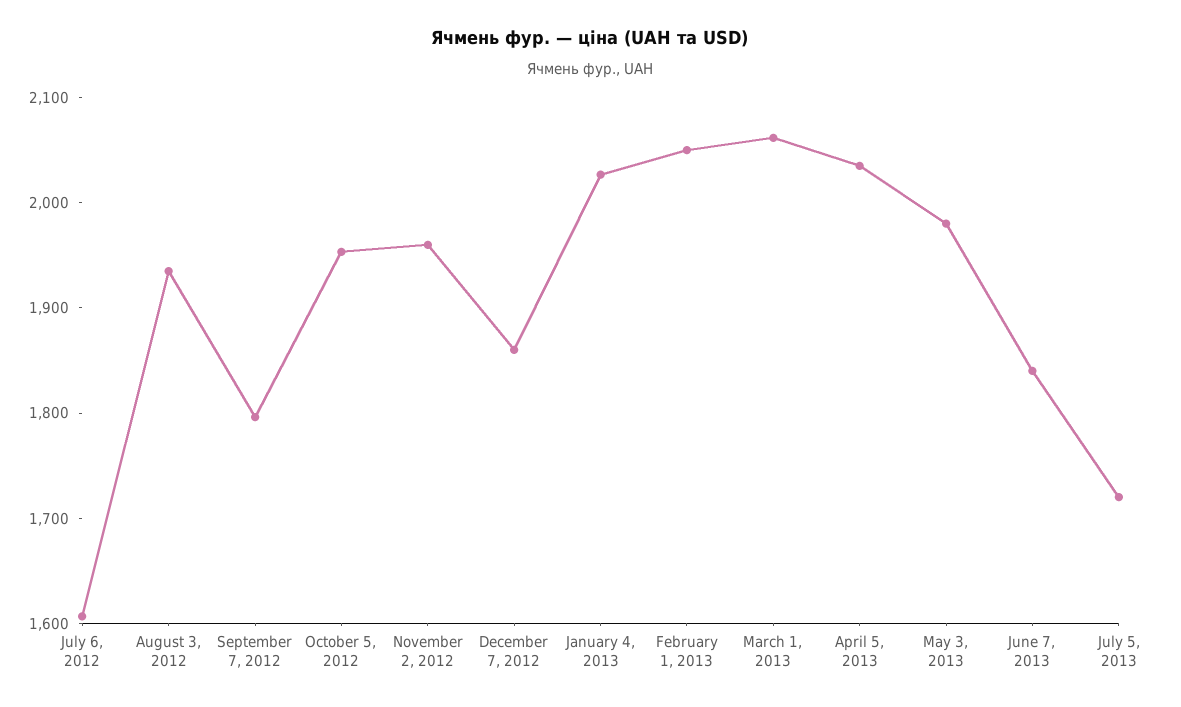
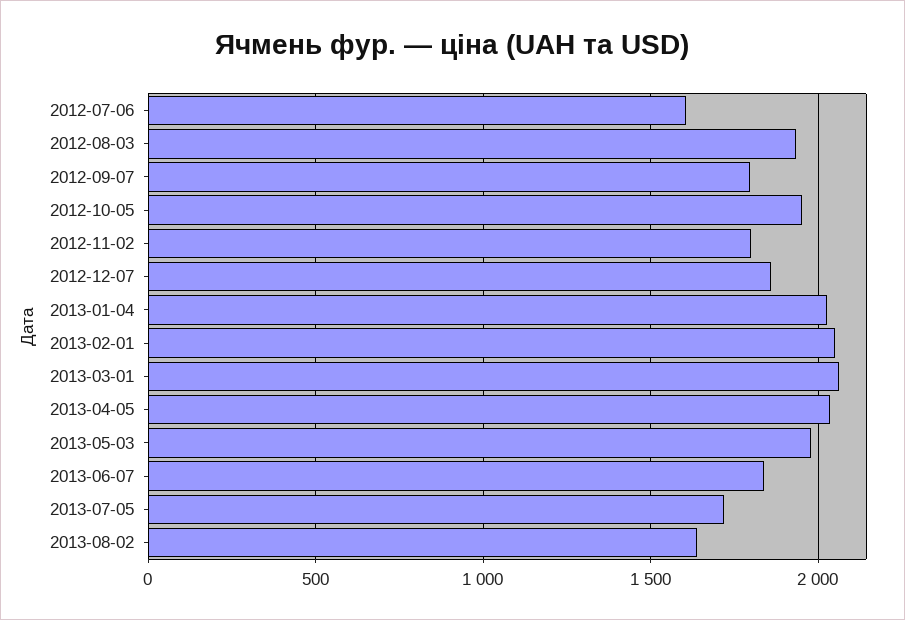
November 2, 2012: 1960 -> 1800
2013-08-02: none -> 1650

